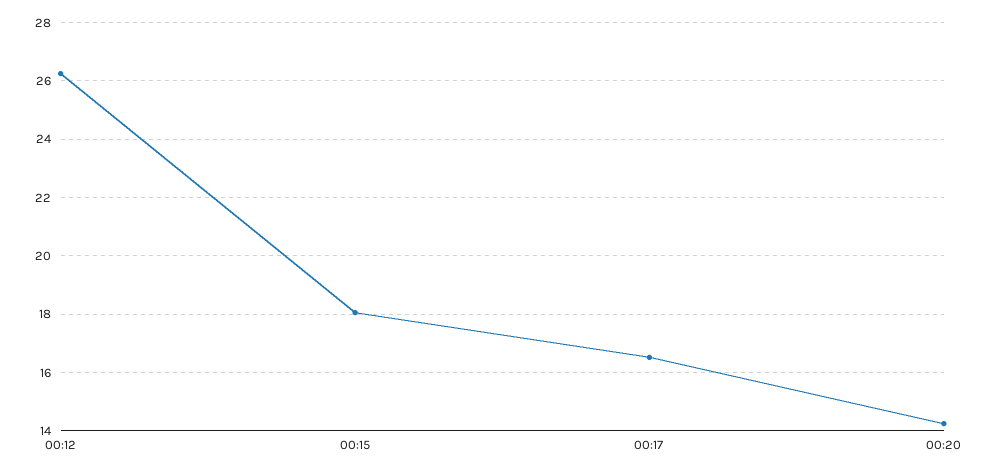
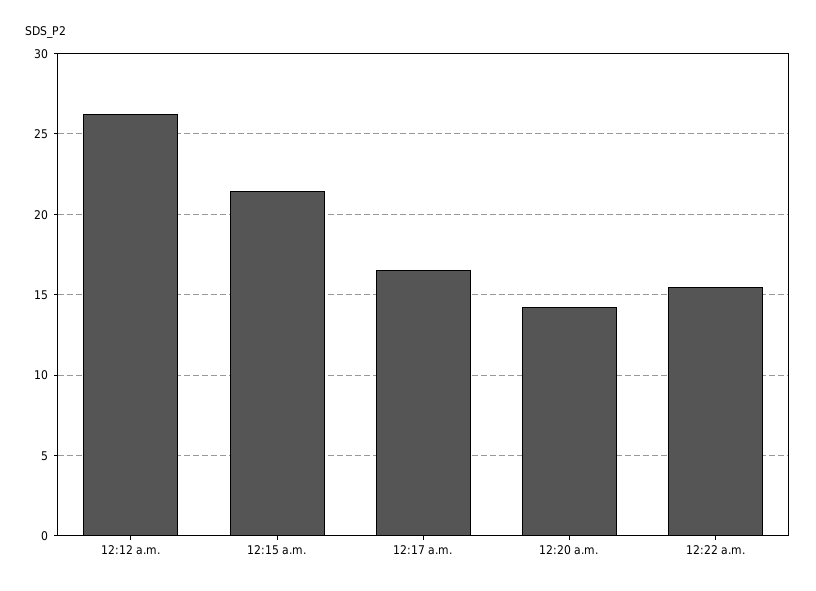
00:15: 18 -> 21.5
12:22 a.m.: none -> 15.5

